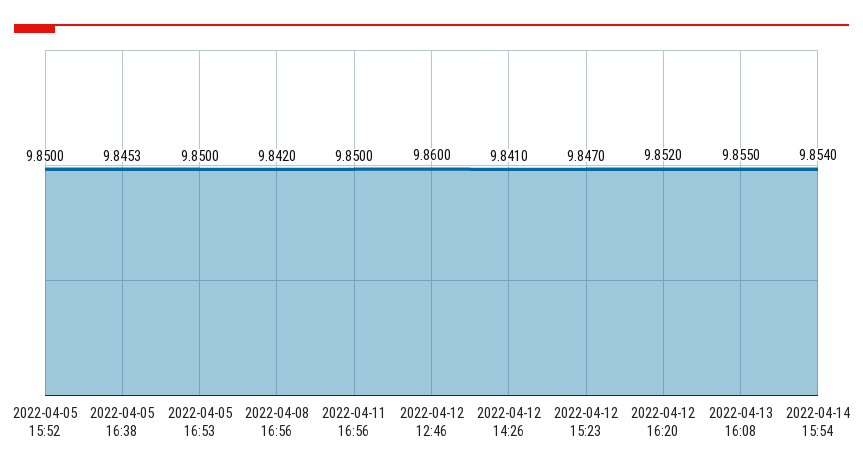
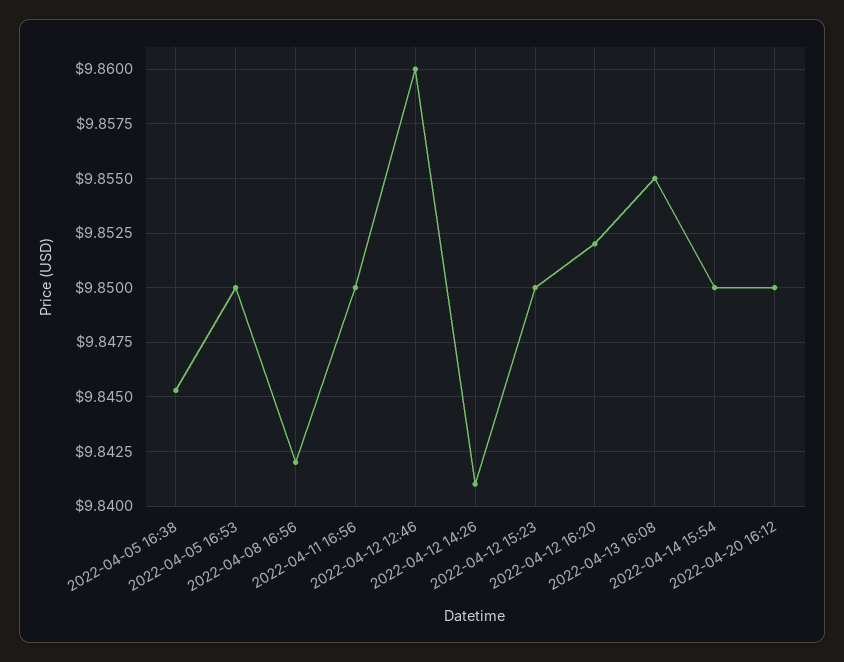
2022-04-05 15:52: 9.85 -> none
2022-04-12 15:23: 9.847 -> 9.85
2022-04-14 15:54: 9.854 -> 9.85
2022-04-20 16:12: none -> 9.85

